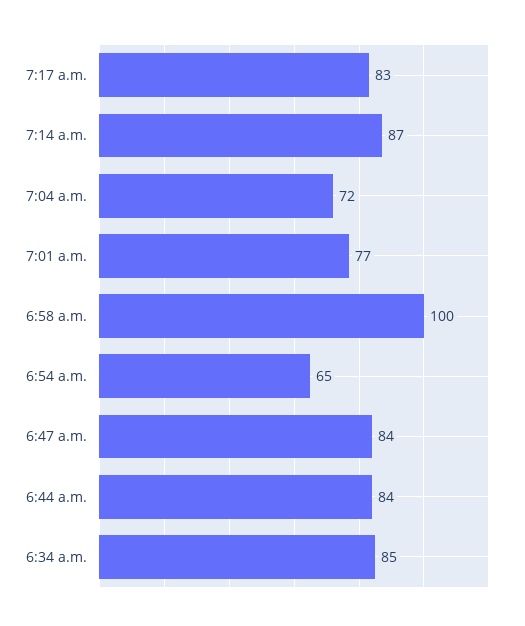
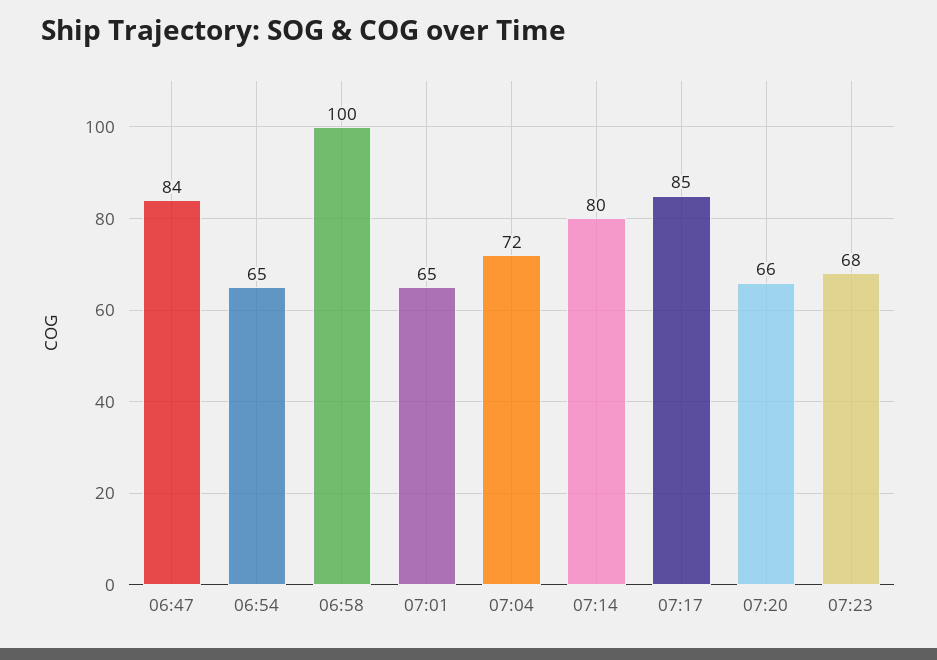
7:17 a.m.: 83 -> 85
7:14 a.m.: 87 -> 80
7:01 a.m.: 77 -> 65
6:44 a.m.: 84 -> none
6:34 a.m.: 85 -> none
07:20: none -> 66
07:23: none -> 68

